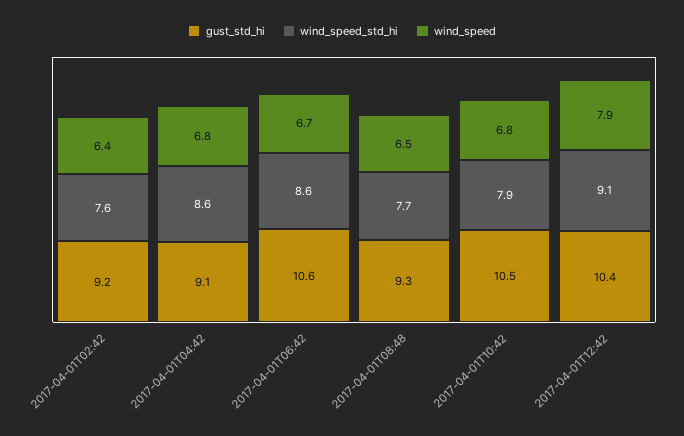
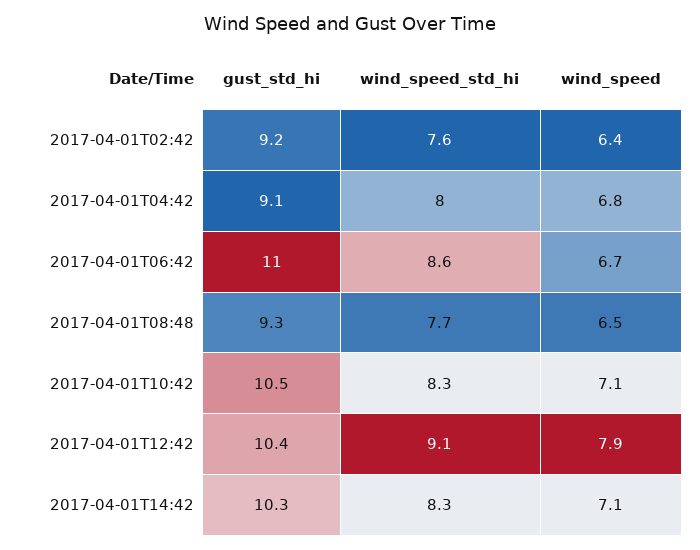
wind_speed_std_hi, 2017-04-01T04:42: 8.6 -> 8
gust_std_hi, 2017-04-01T06:42: 10.6 -> 11
wind_speed_std_hi, 2017-04-01T10:42: 7.9 -> 8.3
wind_speed, 2017-04-01T10:42: 6.8 -> 7.1
gust_std_hi, 2017-04-01T14:42: none -> 10.3
wind_speed_std_hi, 2017-04-01T14:42: none -> 8.3
wind_speed, 2017-04-01T14:42: none -> 7.1

